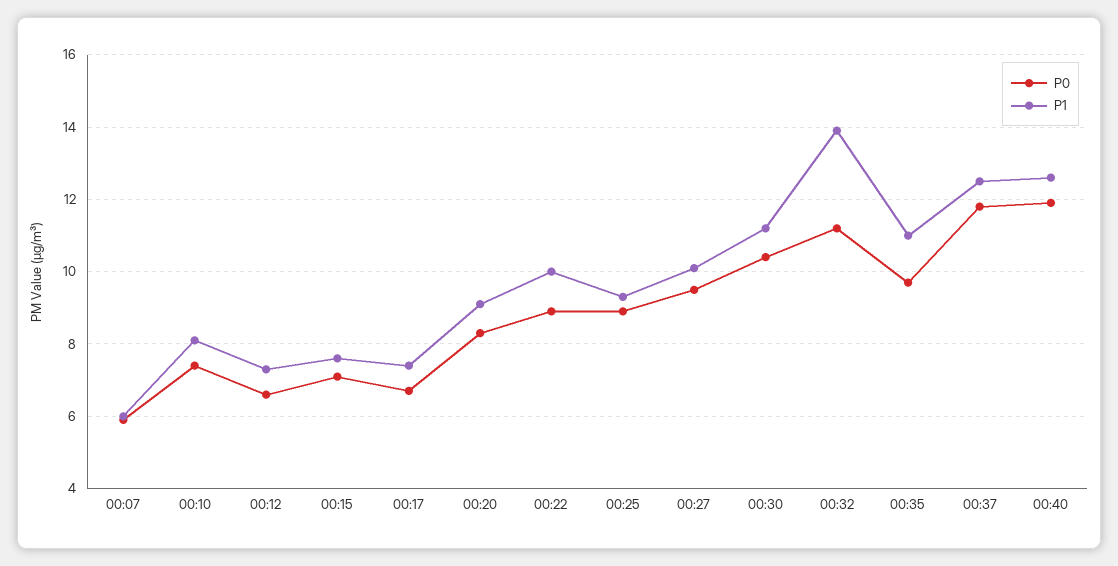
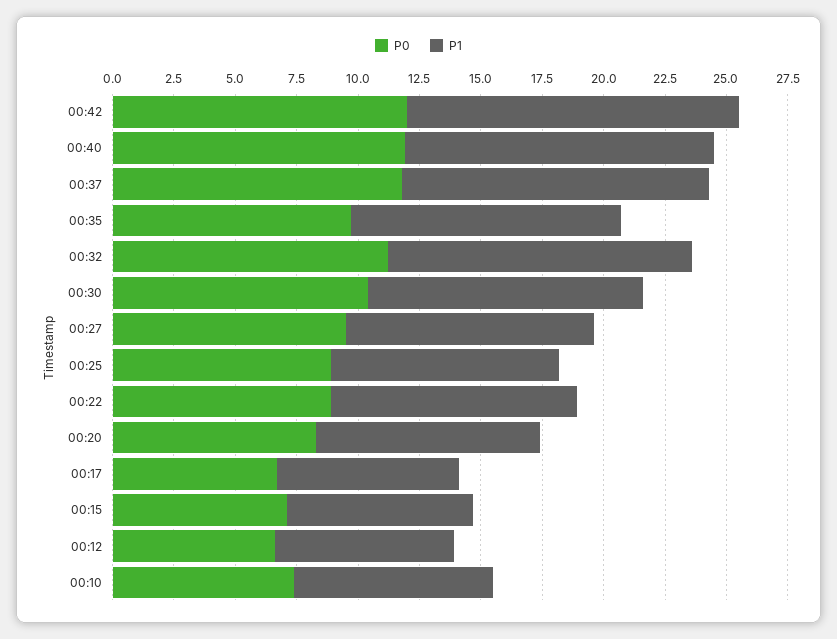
P0, 00:07: 6 -> none
P1, 00:07: 6 -> none
P1, 00:32: 14 -> 12.5
P0, 00:42: none -> 12
P1, 00:42: none -> 13.5

